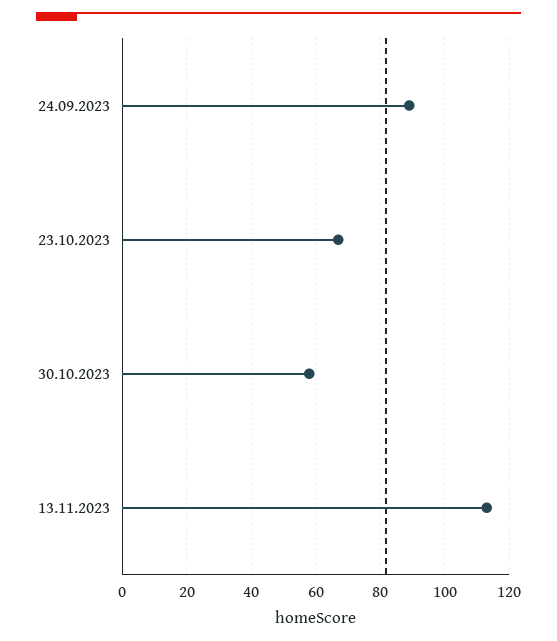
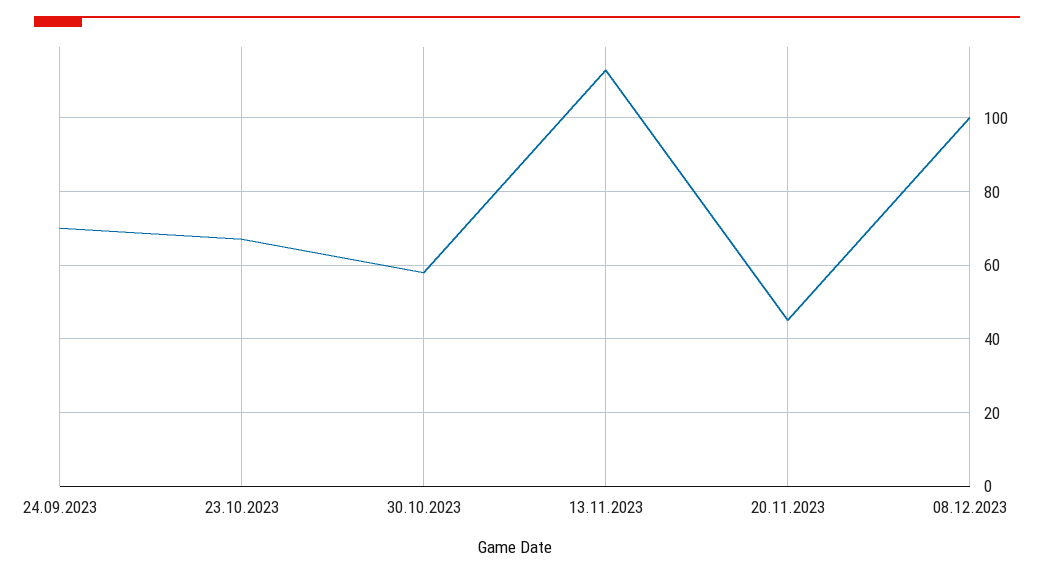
24.09.2023: 90 -> 70
20.11.2023: none -> 45
08.12.2023: none -> 100

